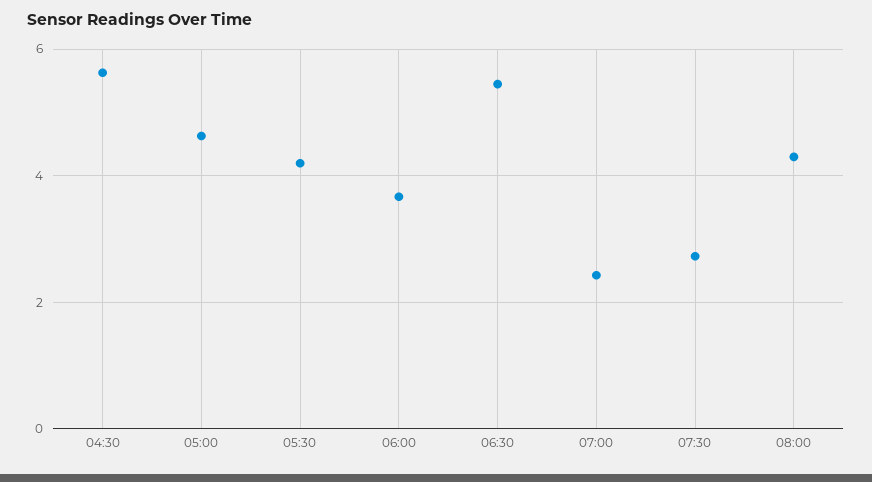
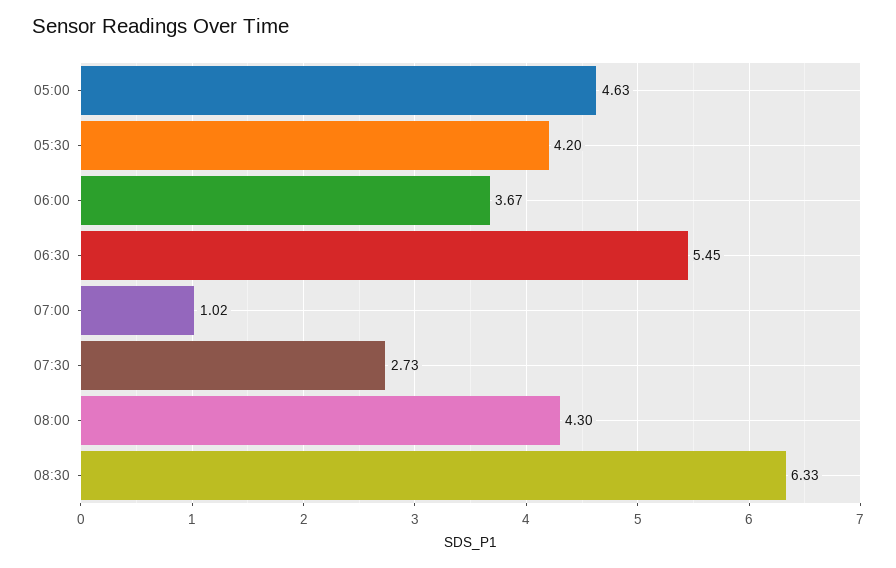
04:30: 5.6 -> none
07:00: 2.4 -> 1.02
08:30: none -> 6.33

